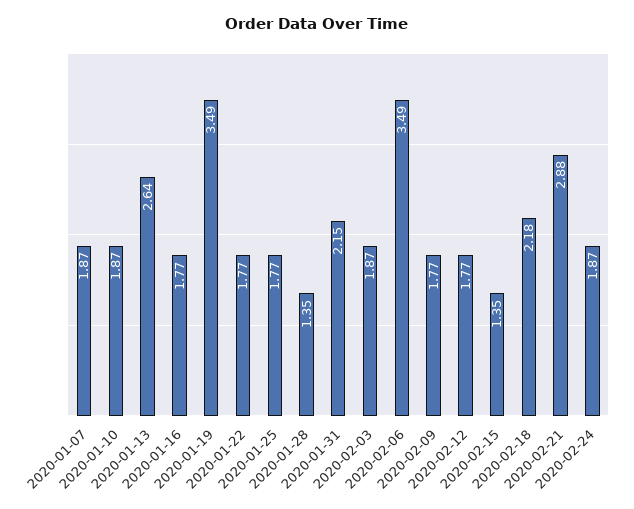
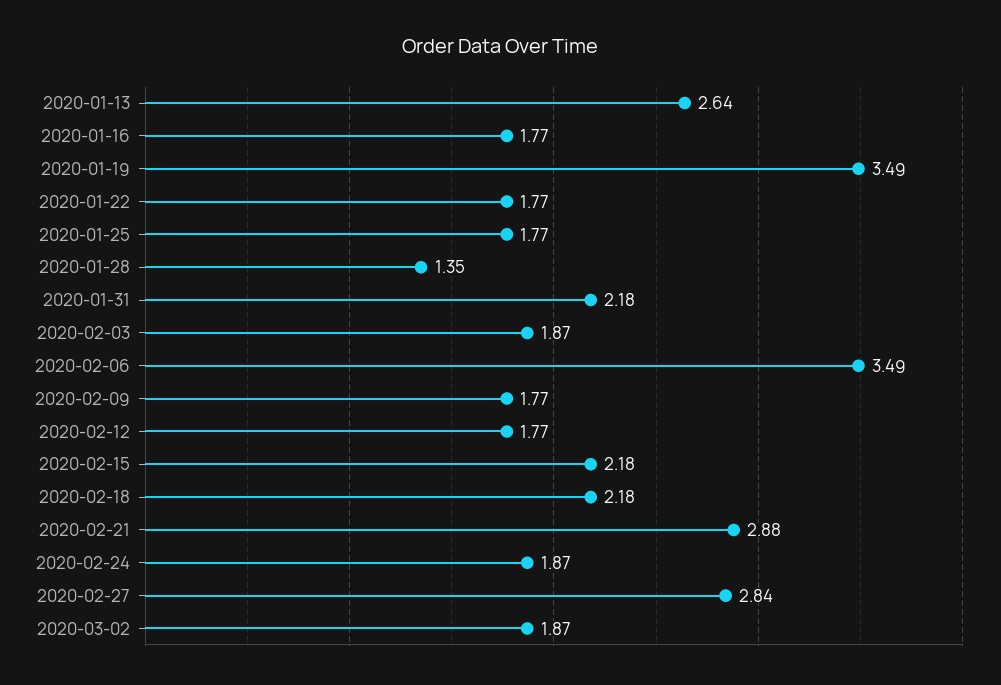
2020-01-07: 1.87 -> none
2020-01-10: 1.87 -> none
2020-01-31: 2.15 -> 2.18
2020-02-15: 1.35 -> 2.18
2020-02-27: none -> 2.84
2020-03-02: none -> 1.87

